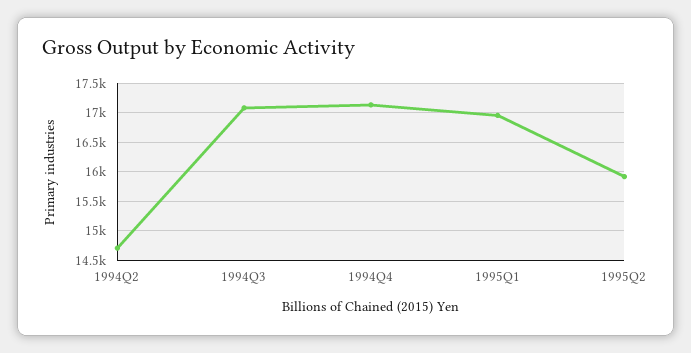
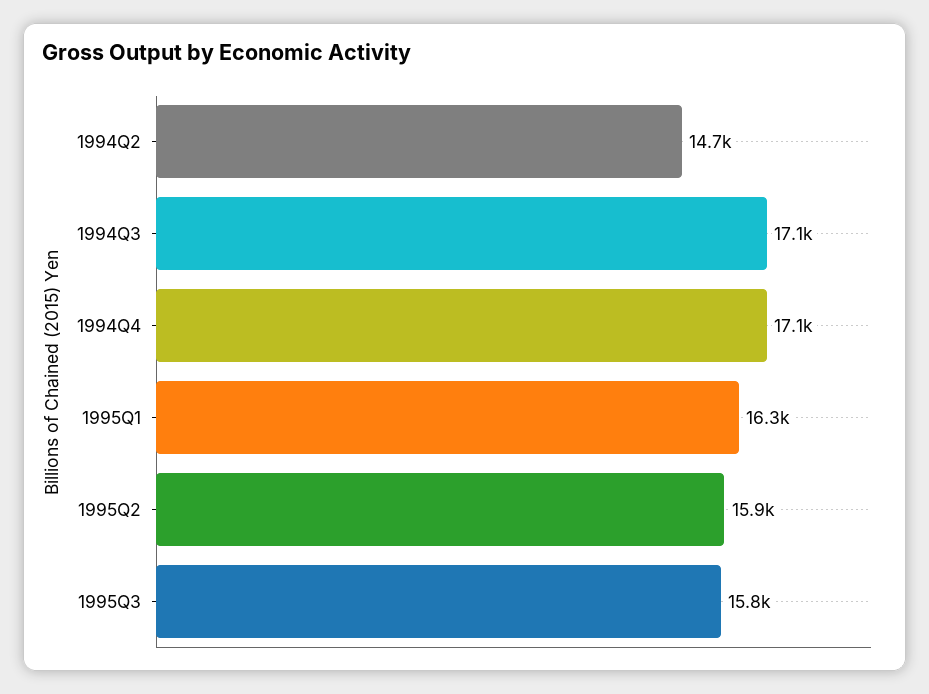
1995Q1: 17000 -> 16300
1995Q3: none -> 15800

